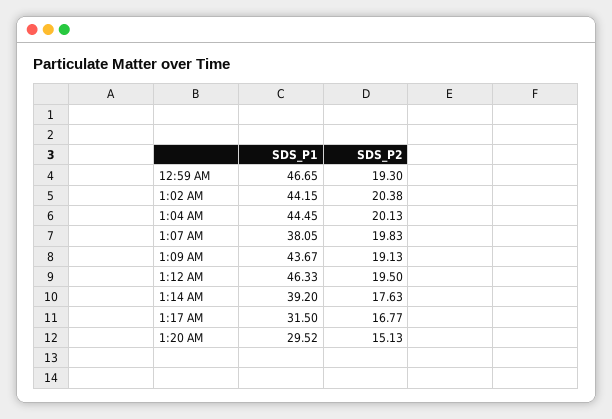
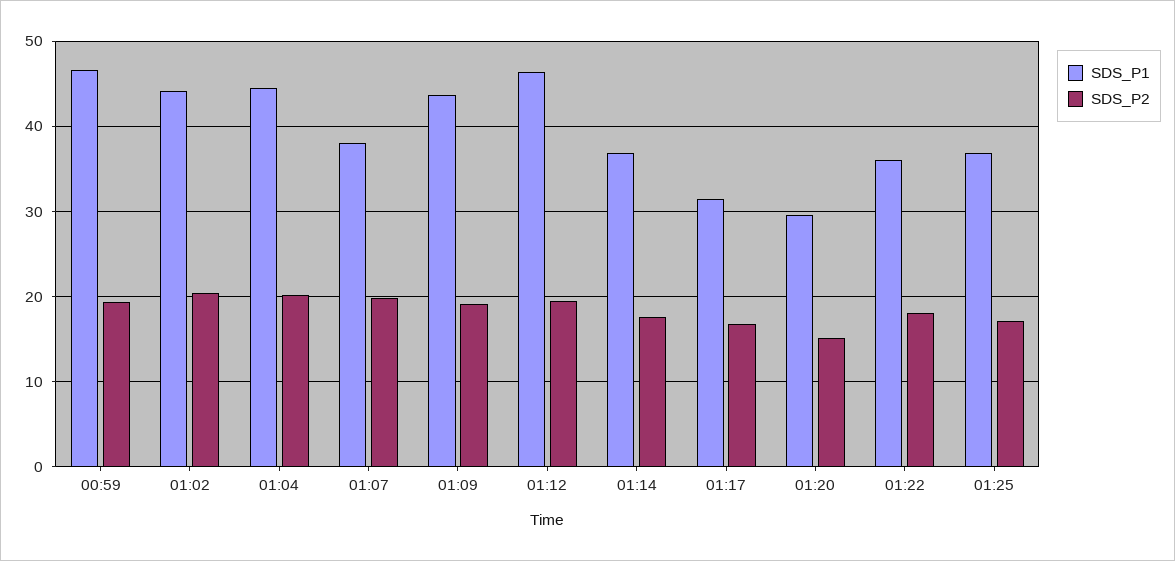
SDS_P1, 1:14 AM: 39.2 -> 37
SDS_P1, 01:22: none -> 36
SDS_P2, 01:22: none -> 18
SDS_P1, 01:25: none -> 37
SDS_P2, 01:25: none -> 17

